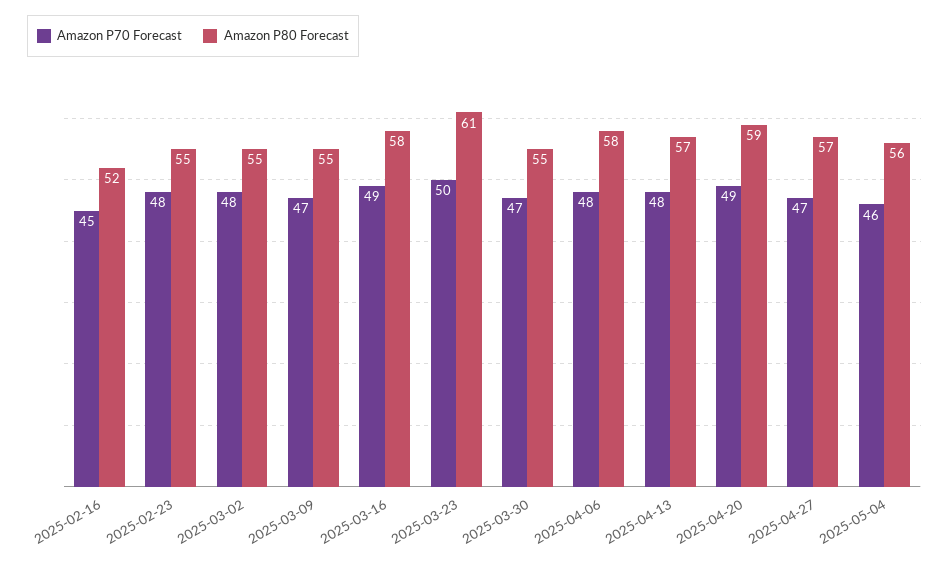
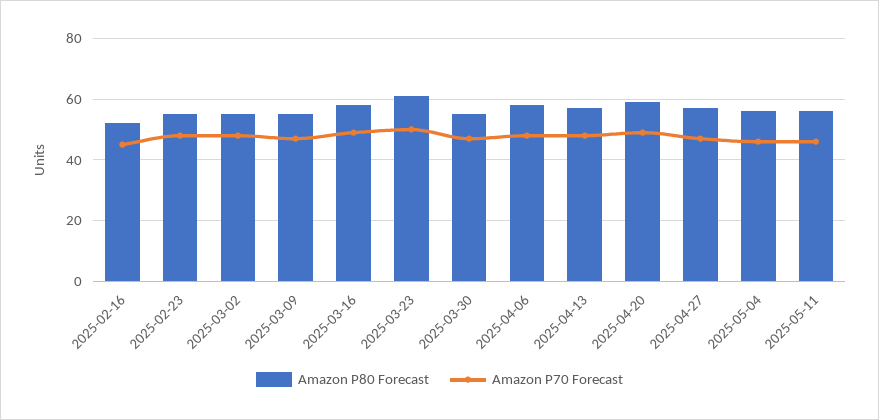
Amazon P80 Forecast, 2025-05-11: none -> 55
Amazon P70 Forecast, 2025-05-11: none -> 45

